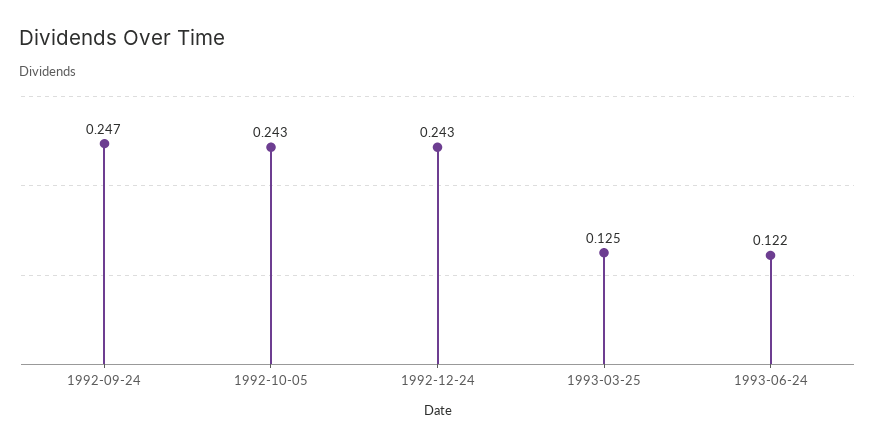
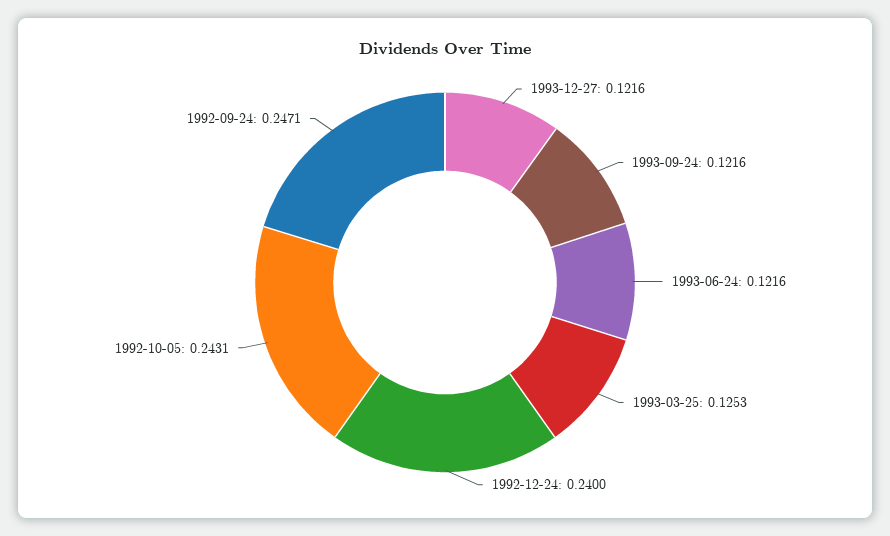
1992-12-24: 0.243 -> 0.24
1993-12-27: none -> 0.1216
1993-09-24: none -> 0.1216

